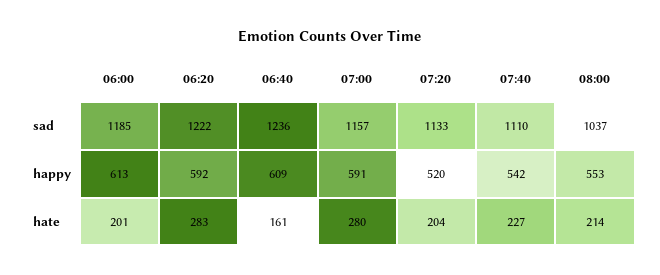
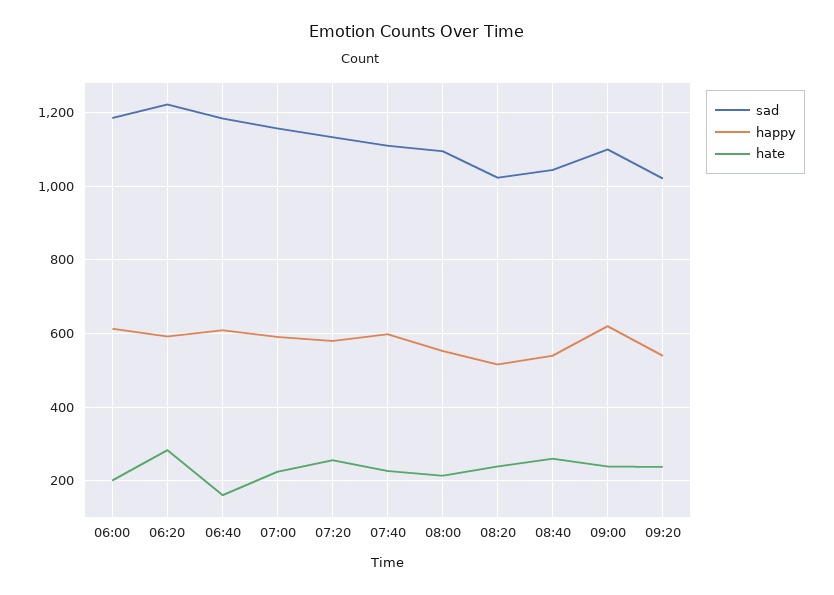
sad, 06:40: 1236 -> 1180
sad, 08:00: 1037 -> 1100
happy, 07:20: 520 -> 580
happy, 07:40: 542 -> 600
hate, 07:00: 280 -> 220
hate, 07:20: 204 -> 260
sad, 08:20: none -> 1020
happy, 08:20: none -> 520
hate, 08:20: none -> 240
sad, 08:40: none -> 1040
happy, 08:40: none -> 540
hate, 08:40: none -> 260
sad, 09:00: none -> 1100
happy, 09:00: none -> 620
hate, 09:00: none -> 240
sad, 09:20: none -> 1020
happy, 09:20: none -> 540
hate, 09:20: none -> 240

